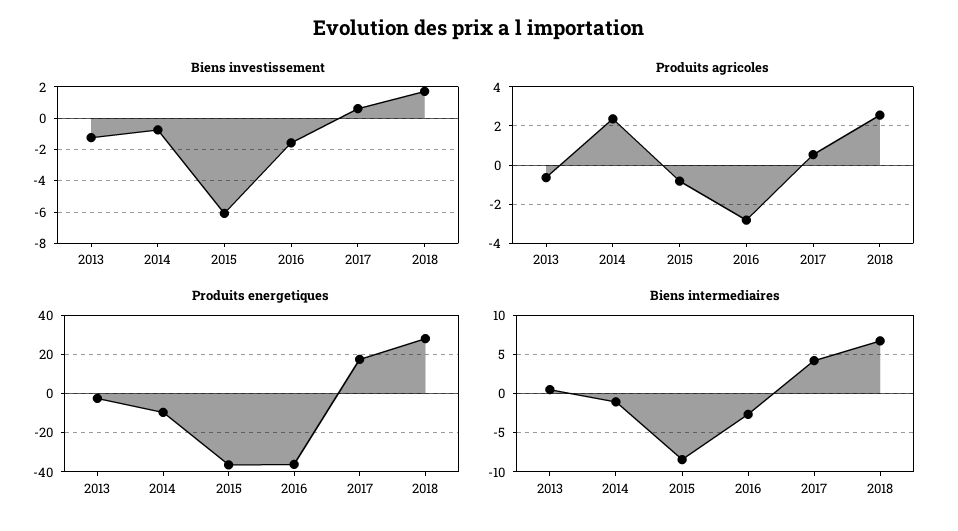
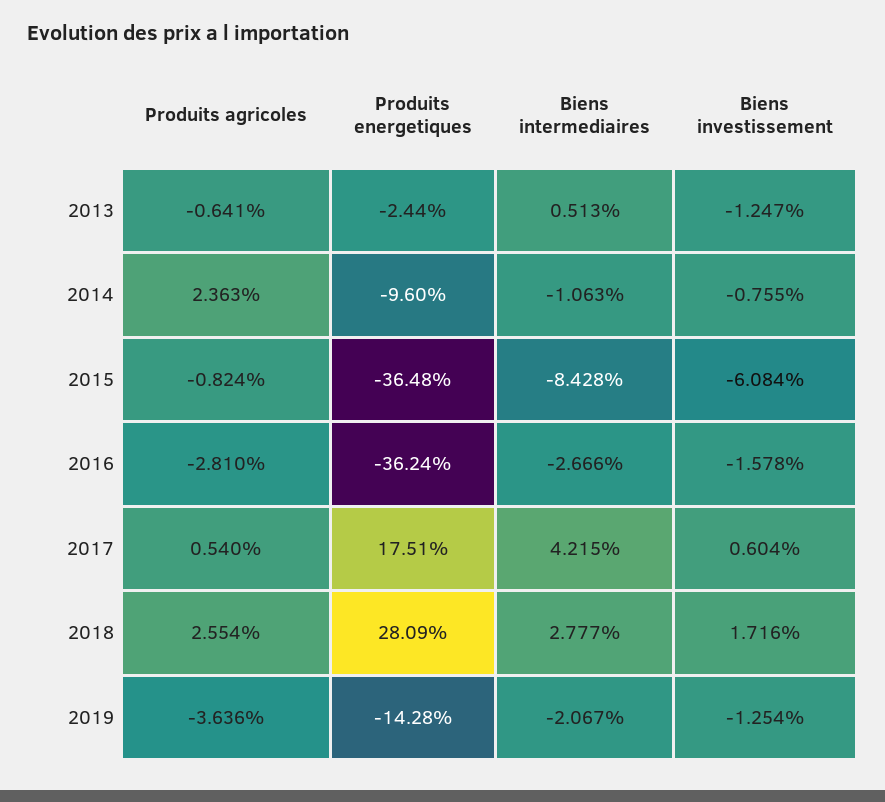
Biens intermediaires, 2018: 7 -> 2.777
Produits agricoles, 2019: none -> -3.636
Produits energetiques, 2019: none -> -14.28
Biens intermediaires, 2019: none -> -2.067
Biens investissement, 2019: none -> -1.254

